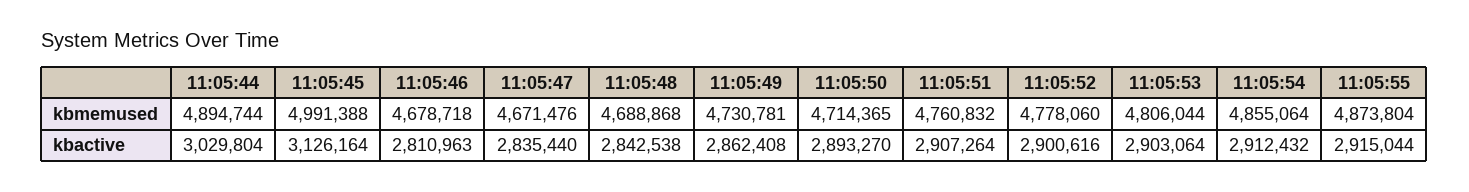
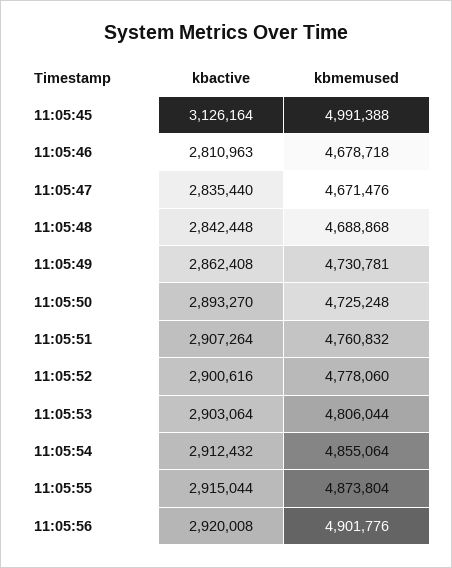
11:05:44, kbmemused: 4894744 -> none
11:05:50, kbmemused: 4714365 -> 4725248
11:05:44, kbactive: 3029804 -> none
11:05:48, kbactive: 2842538 -> 2842448
11:05:56, kbactive: none -> 2920008
11:05:56, kbmemused: none -> 4901776

